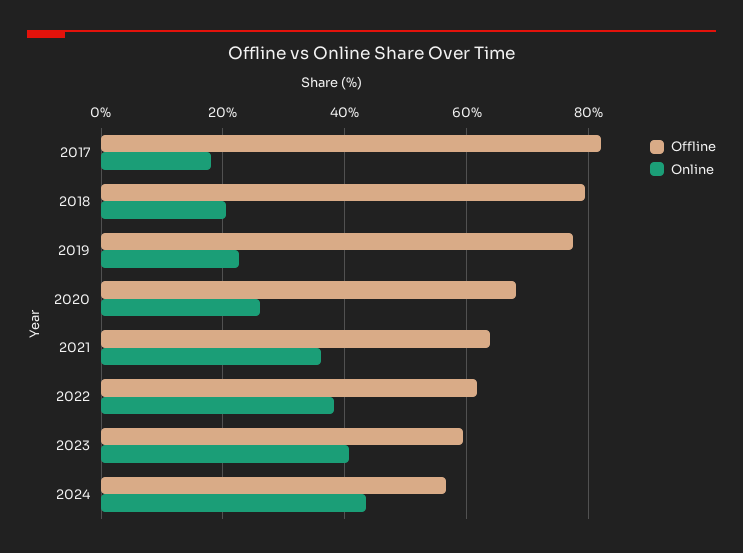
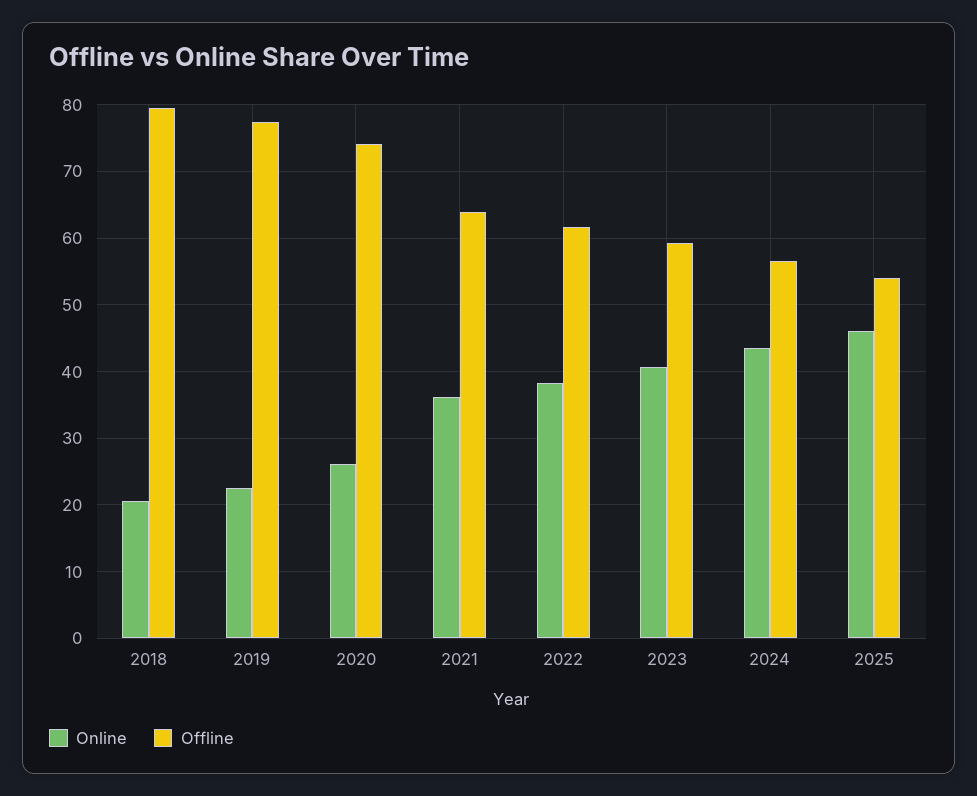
Offline, 2017: 82 -> none
Online, 2017: 18 -> none
Offline, 2020: 68 -> 74
Online, 2025: none -> 46
Offline, 2025: none -> 54

